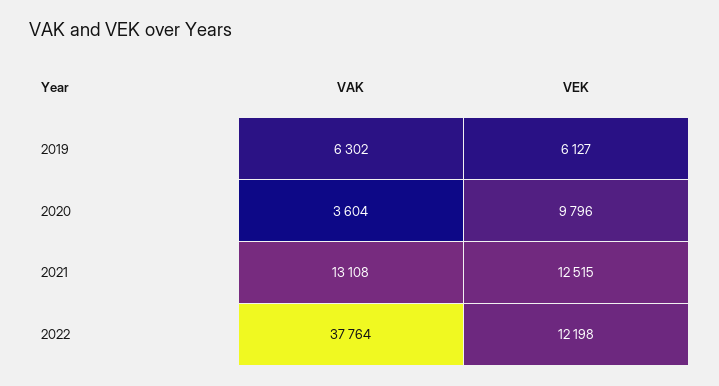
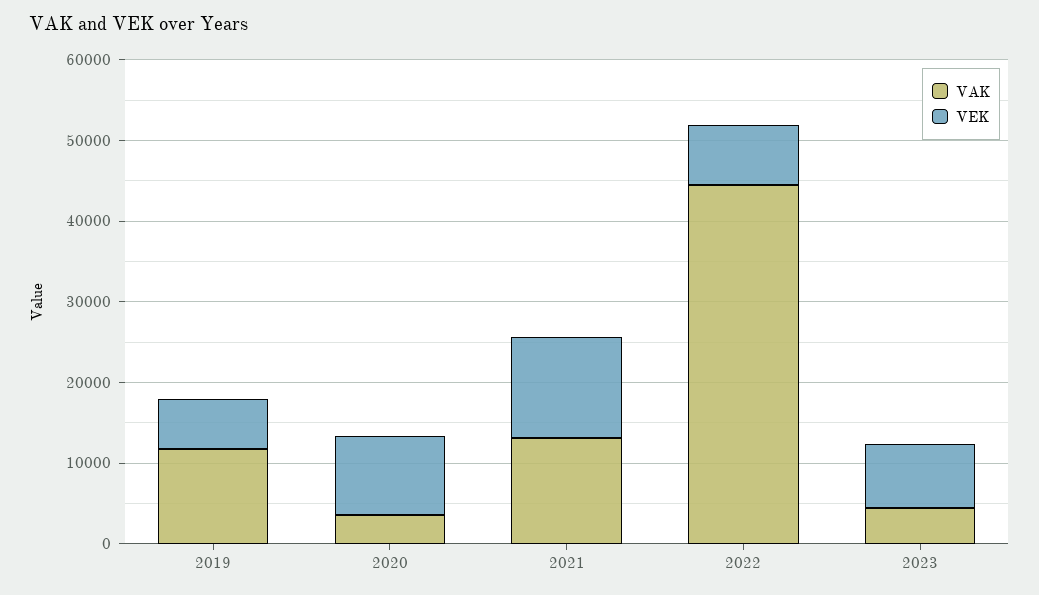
VAK, 2019: 6302 -> 12000
VAK, 2022: 37764 -> 44000
VEK, 2022: 12198 -> 8000
VAK, 2023: none -> 4000
VEK, 2023: none -> 8000

